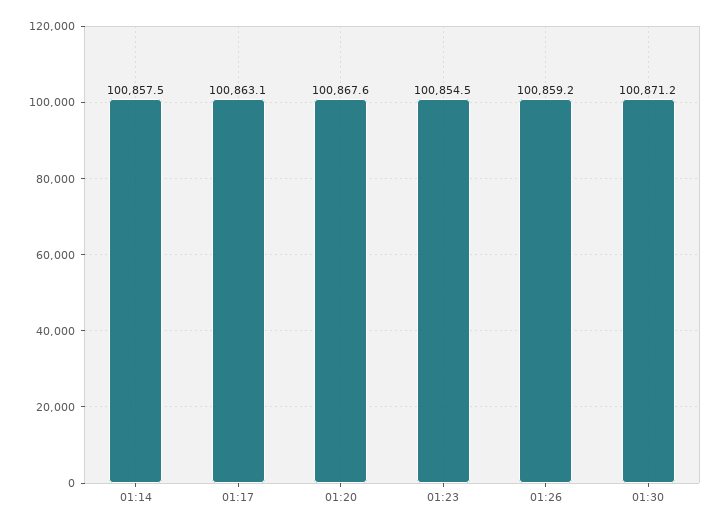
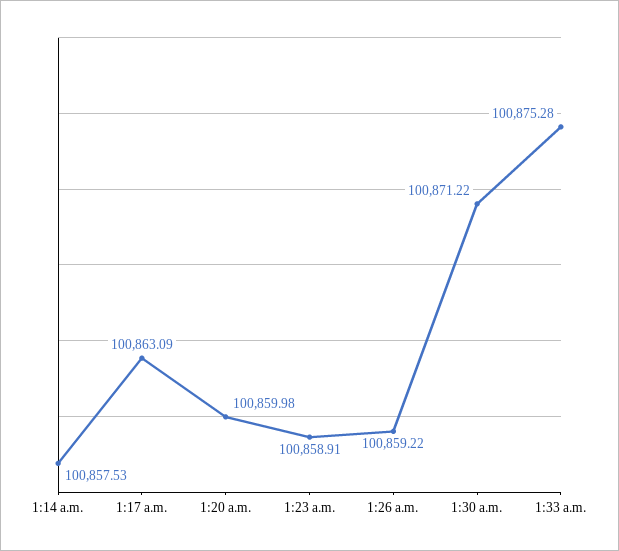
01:20: 100867.6 -> 100859.98
01:23: 100854.5 -> 100858.91
1:33 a.m.: none -> 100875.28

